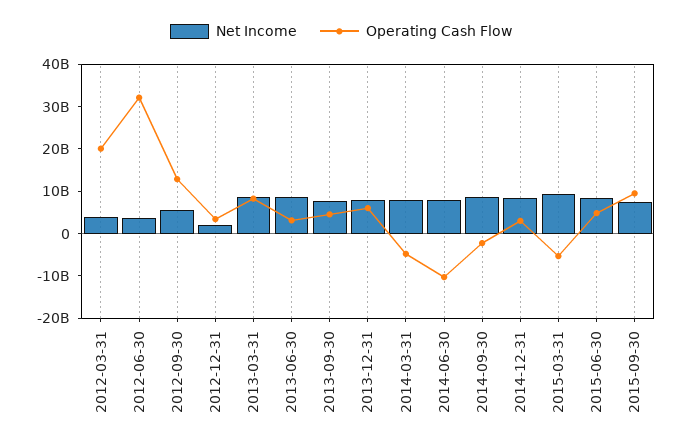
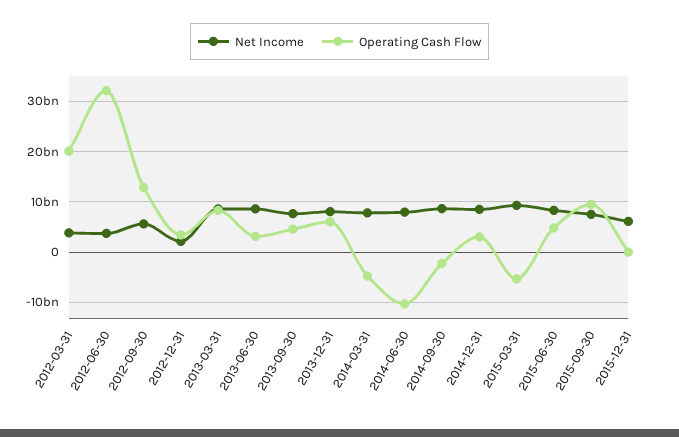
Net Income, 2015-12-31: none -> 6000000000
Operating Cash Flow, 2015-12-31: none -> 0

